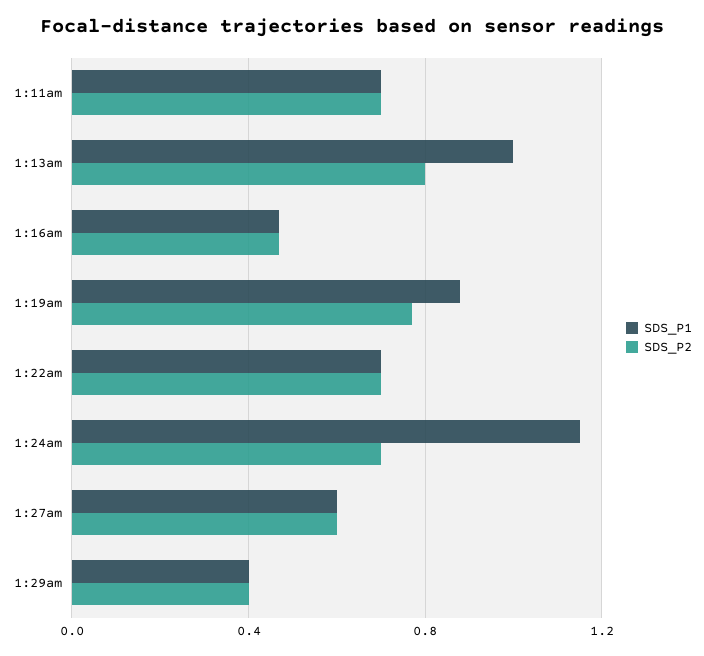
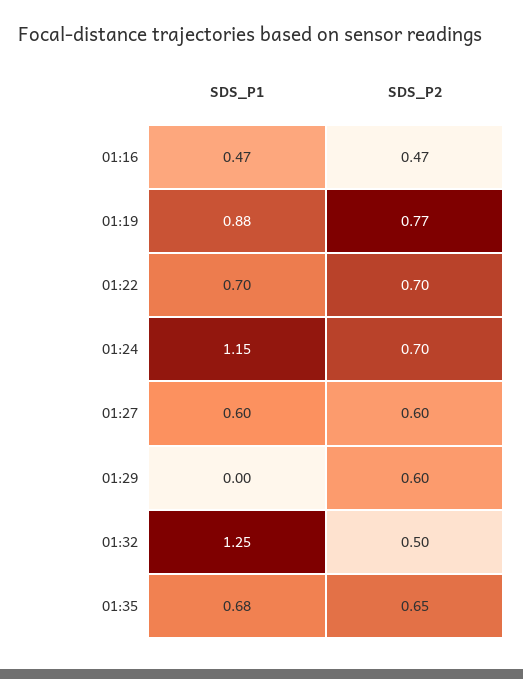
SDS_P1, 1:11am: 0.7 -> none
SDS_P2, 1:11am: 0.7 -> none
SDS_P1, 1:13am: 1 -> none
SDS_P2, 1:13am: 0.8 -> none
SDS_P1, 1:29am: 0.4 -> 0
SDS_P2, 1:29am: 0.4 -> 0.6
SDS_P1, 01:32: none -> 1.25
SDS_P2, 01:32: none -> 0.5
SDS_P1, 01:35: none -> 0.68
SDS_P2, 01:35: none -> 0.65

